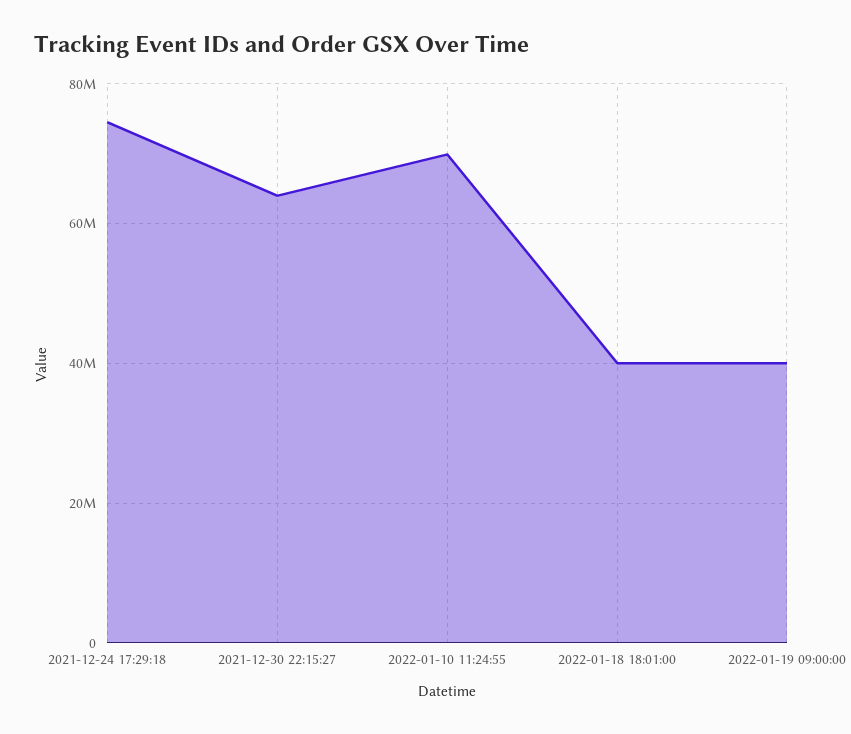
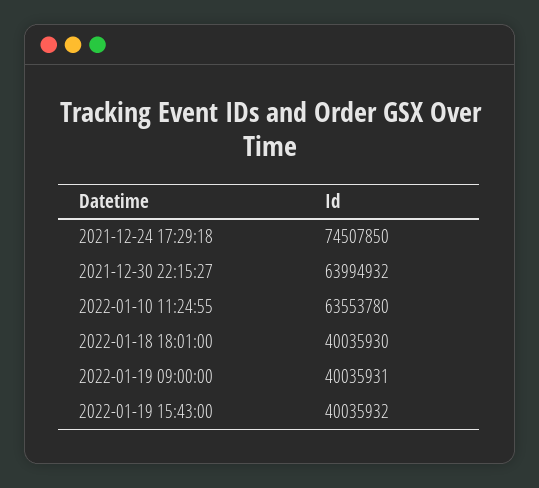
2022-01-10 11:24:55: 70000000 -> 63553780
2022-01-19 15:43:00: none -> 40035932

